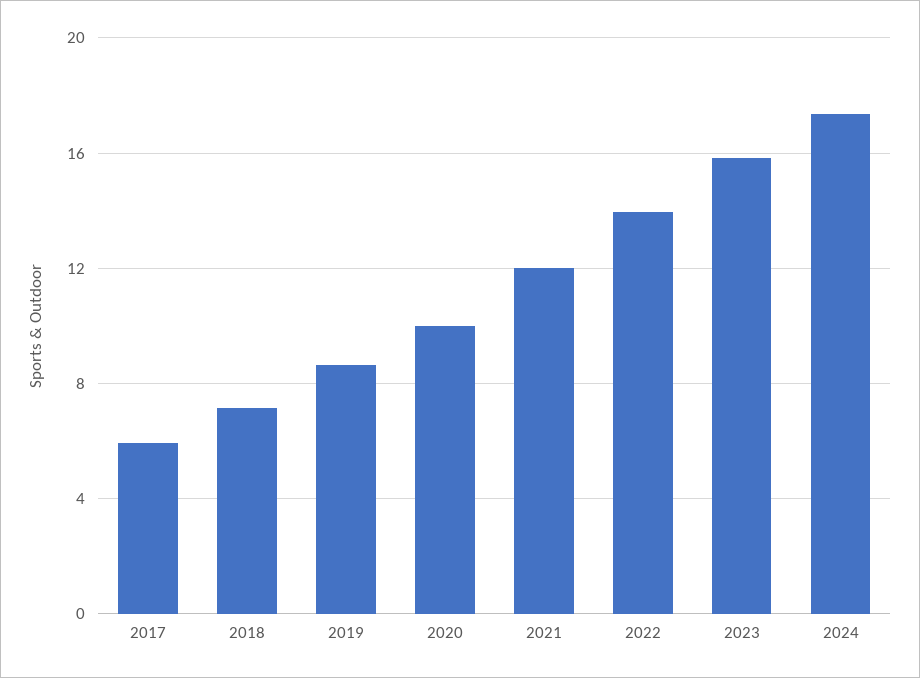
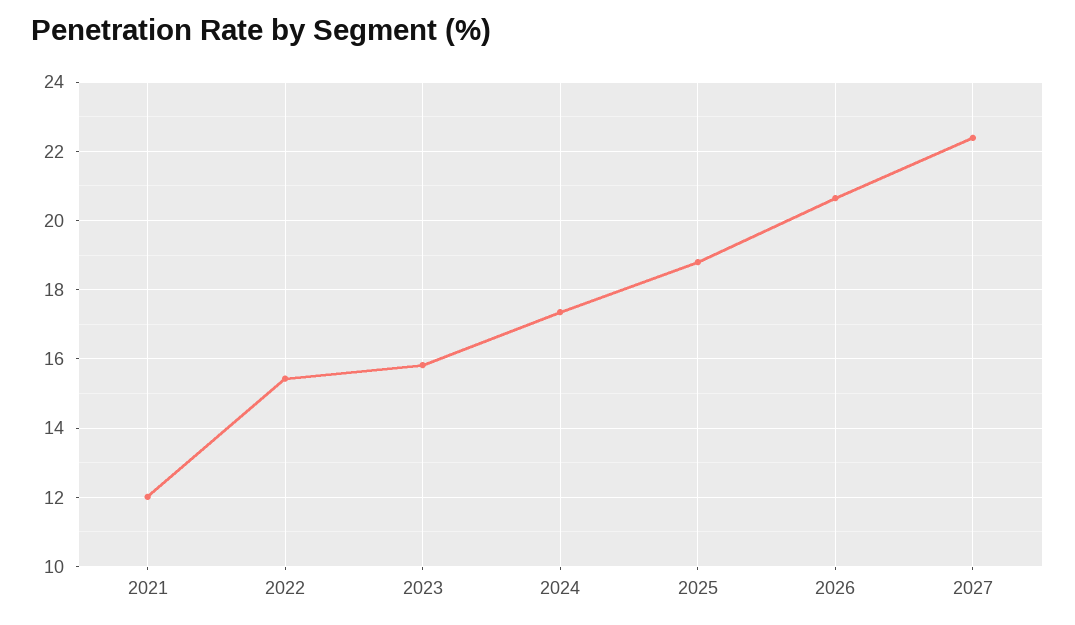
2017: 6 -> none
2018: 7 -> none
2019: 8.5 -> none
2020: 10 -> none
2022: 14 -> 15.4
2025: none -> 18.8
2026: none -> 20.6
2027: none -> 22.4

